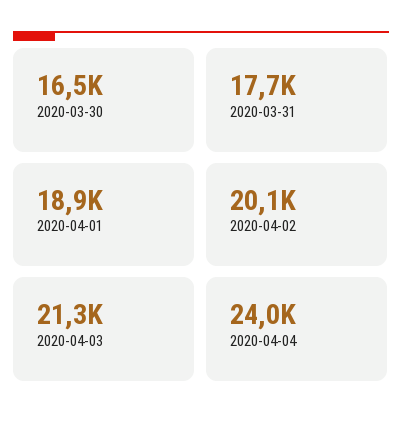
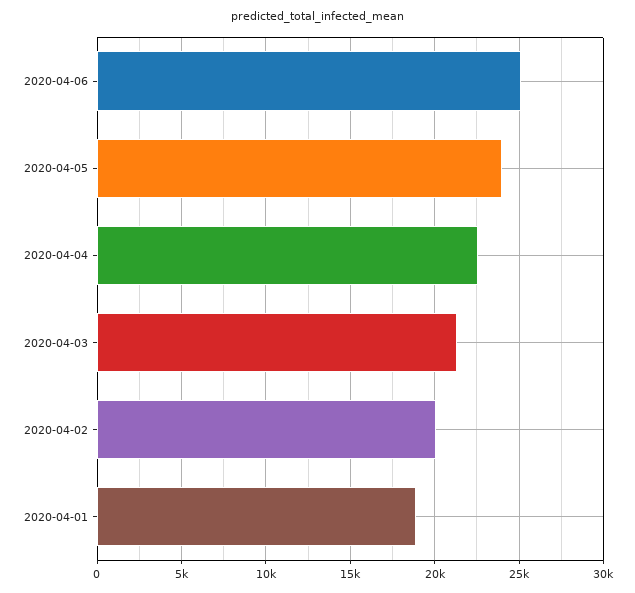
2020-03-30: 16500 -> none
2020-03-31: 17700 -> none
2020-04-04: 24000 -> 22500
2020-04-06: none -> 25000
2020-04-05: none -> 24000

